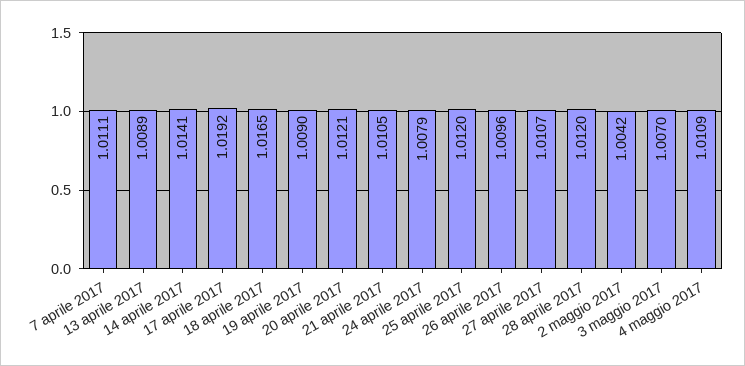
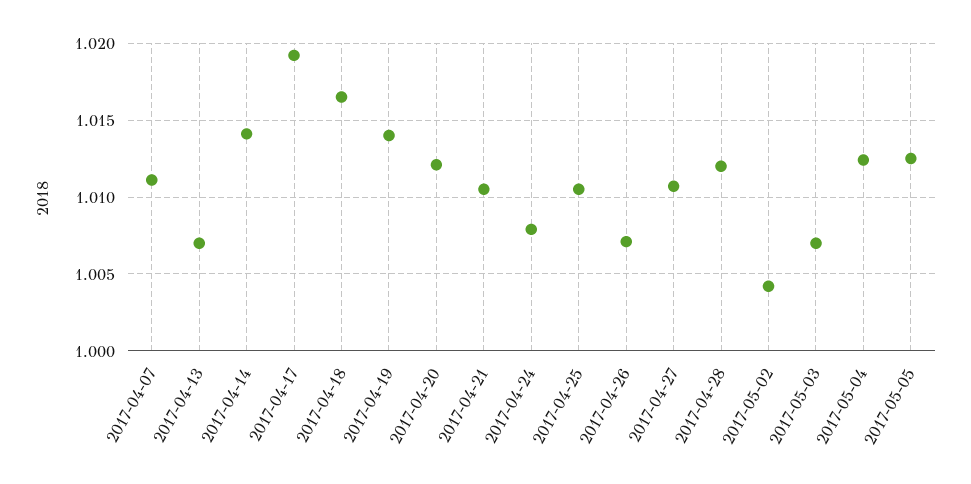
13 aprile 2017: 1.0089 -> 1.007
19 aprile 2017: 1.009 -> 1.014
25 aprile 2017: 1.012 -> 1.0105
26 aprile 2017: 1.0096 -> 1.007
4 maggio 2017: 1.0109 -> 1.0125
2017-05-05: none -> 1.0125

